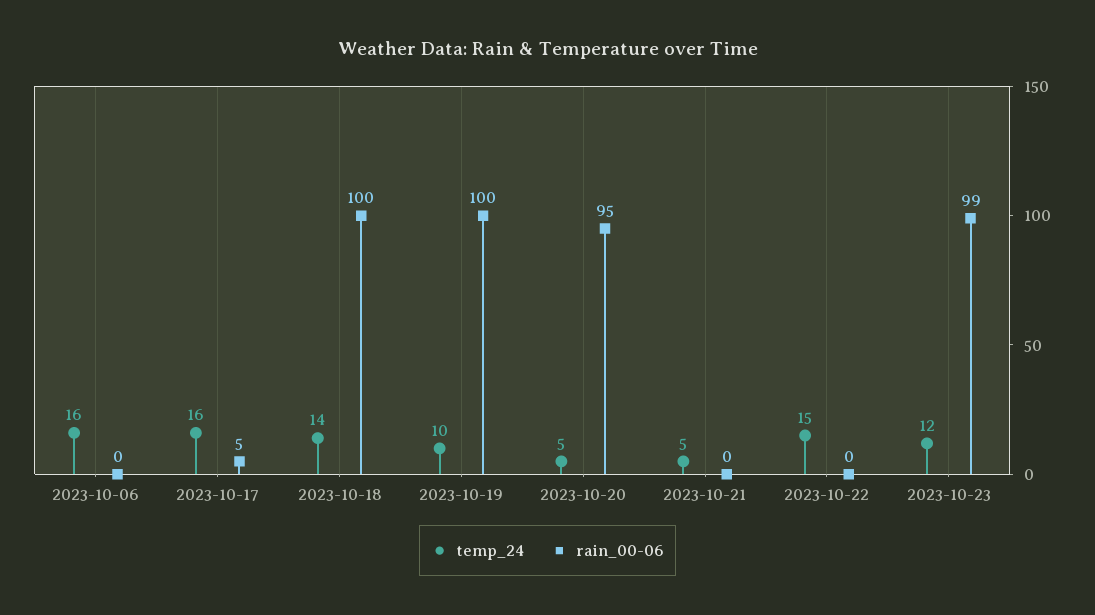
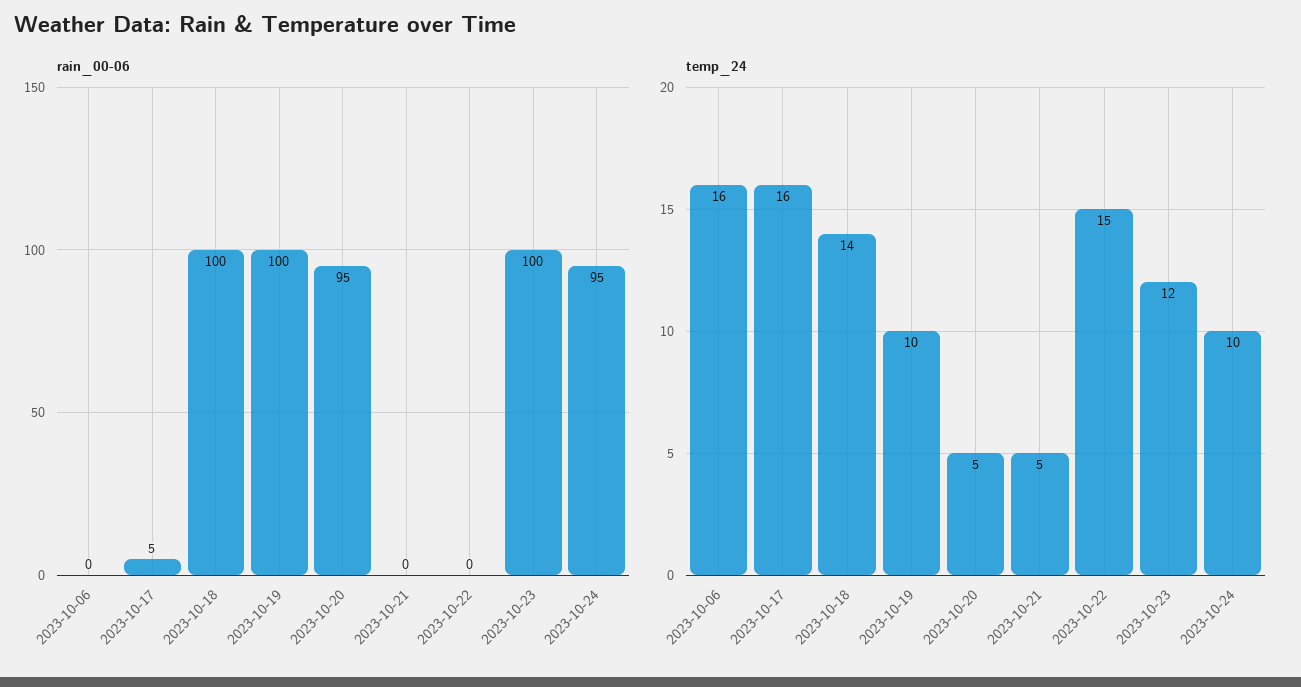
rain_00-06, 2023-10-23: 99 -> 100
rain_00-06, 2023-10-24: none -> 95
temp_24, 2023-10-24: none -> 10

